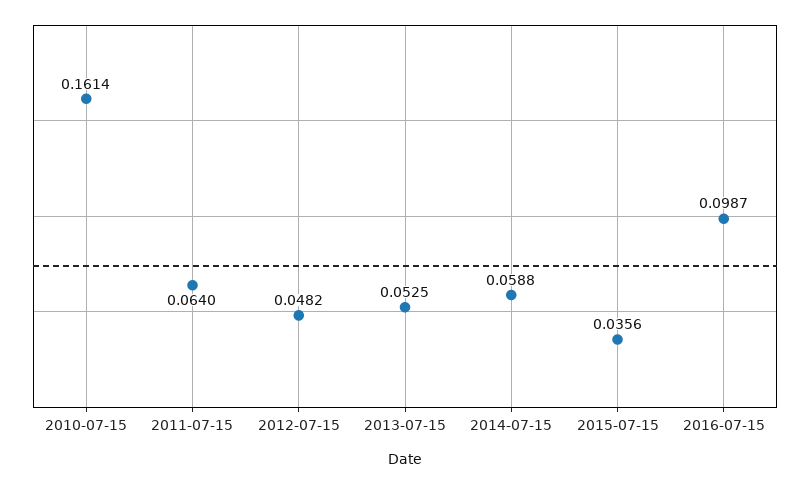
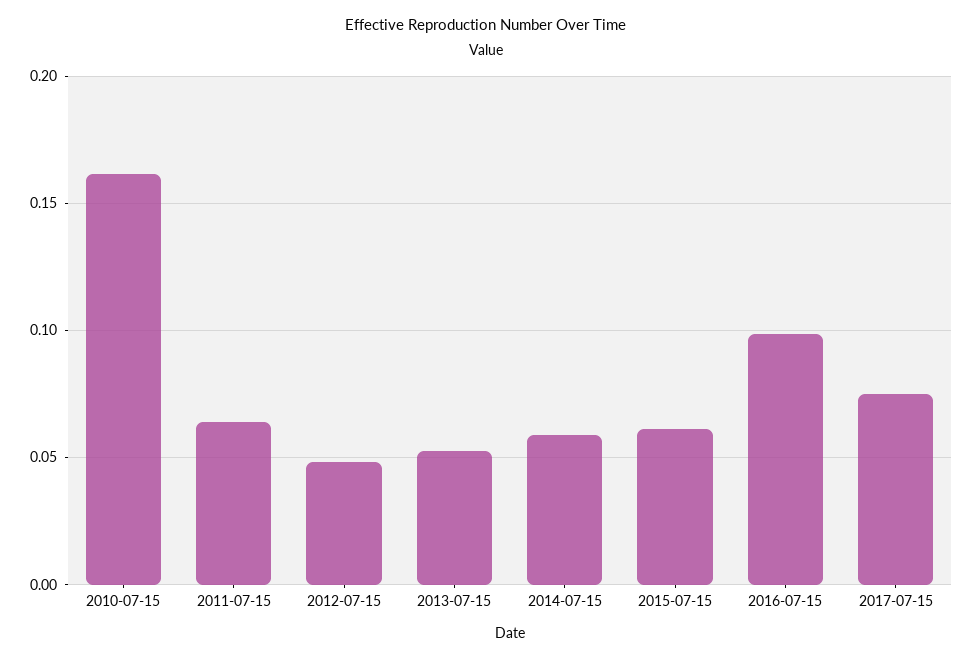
2015-07-15: 0.0356 -> 0.06
2017-07-15: none -> 0.075

